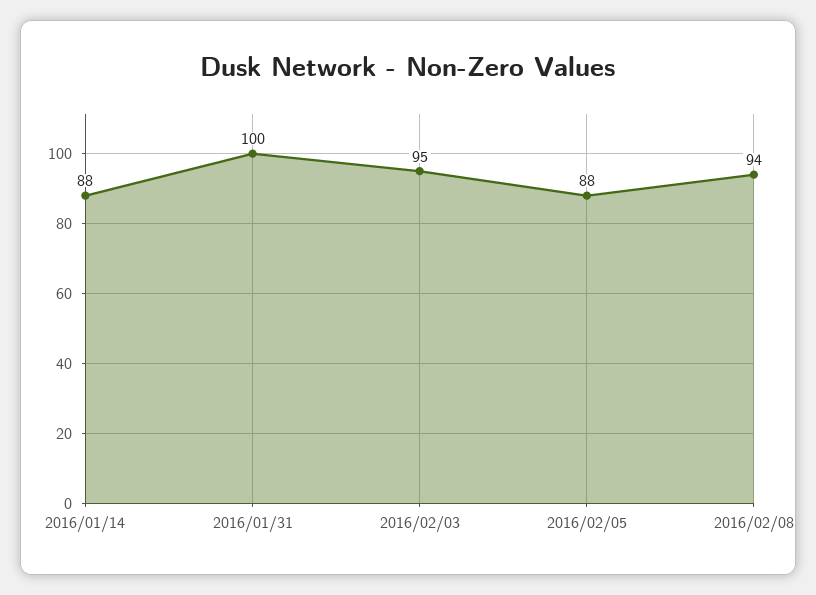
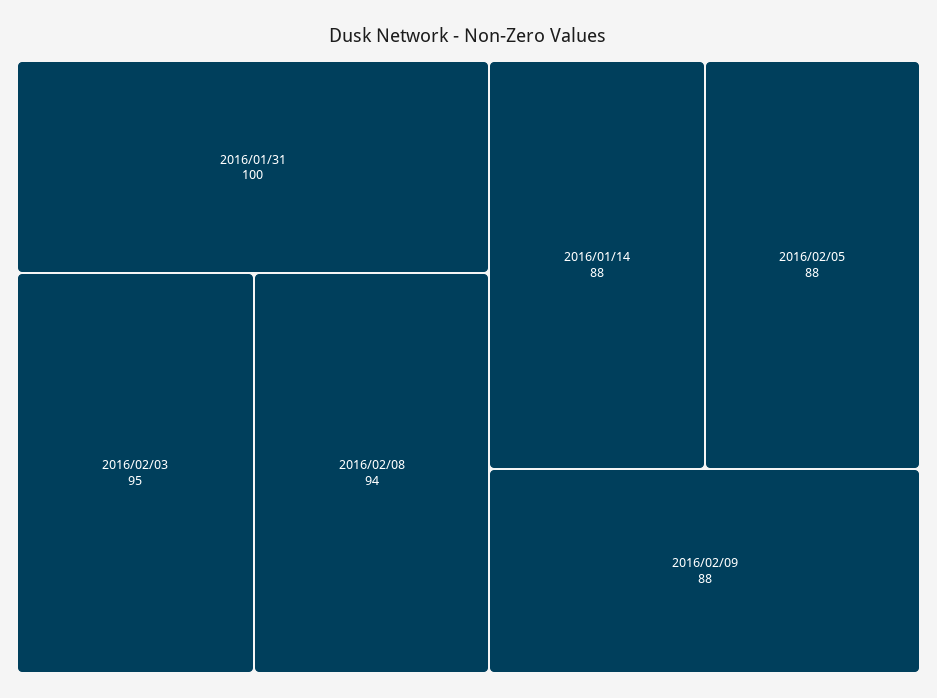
2016/02/09: none -> 88

